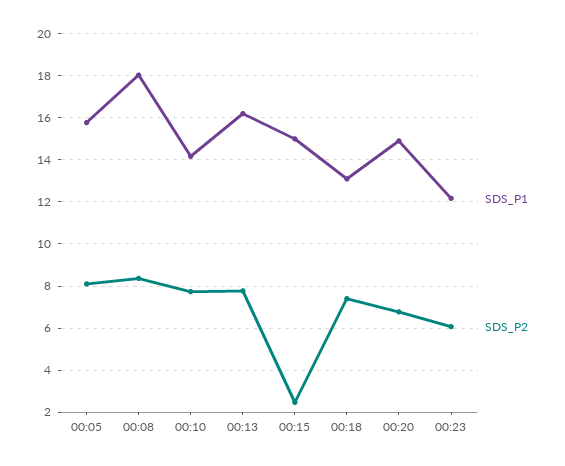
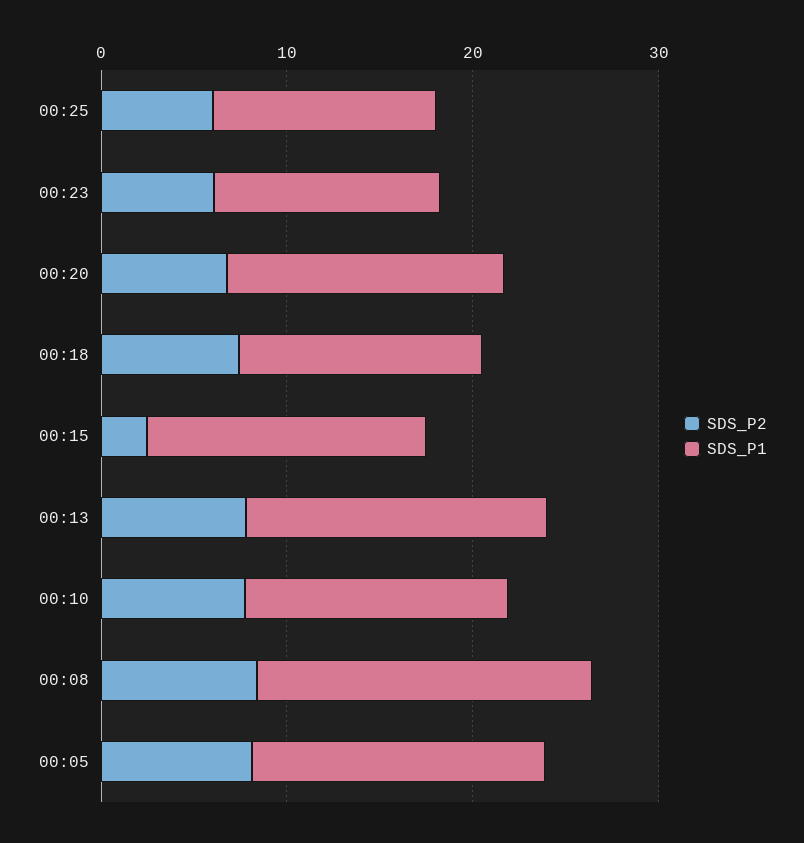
SDS_P2, 00:25: none -> 6
SDS_P1, 00:25: none -> 12

